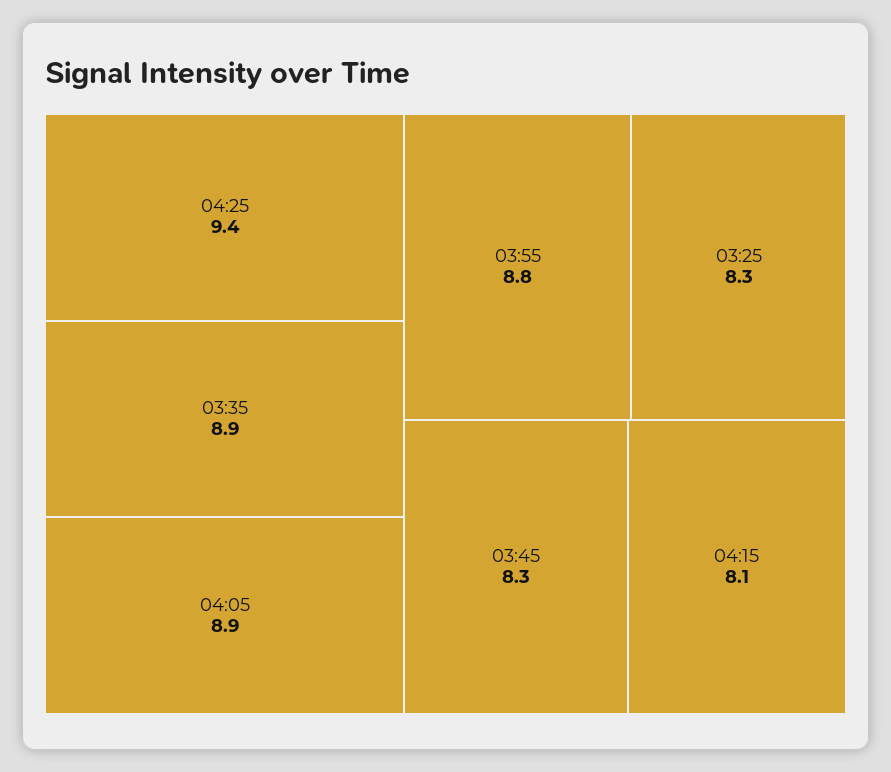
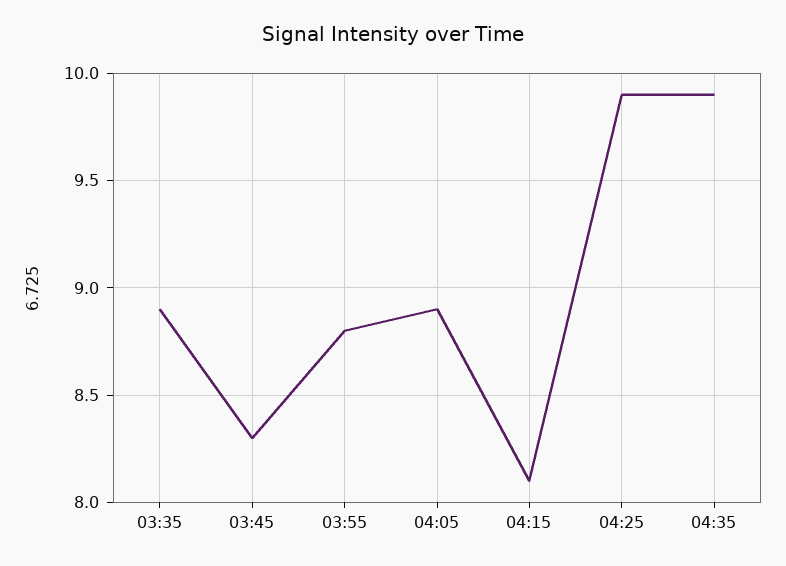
04:25: 9.4 -> 9.9
03:25: 8.3 -> none
04:35: none -> 9.9

